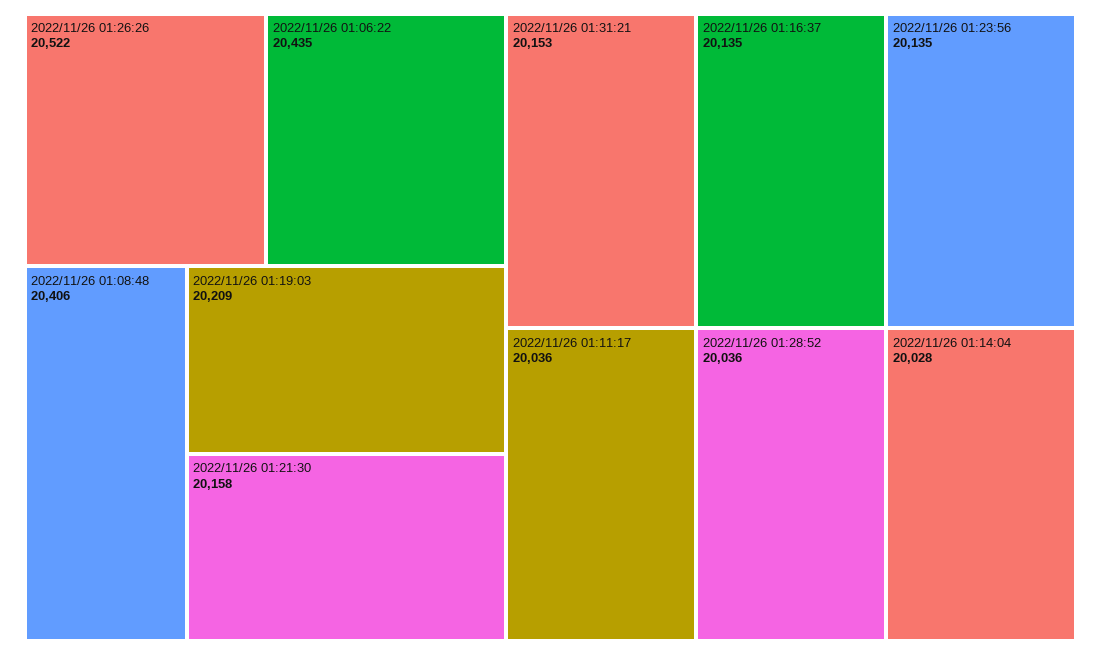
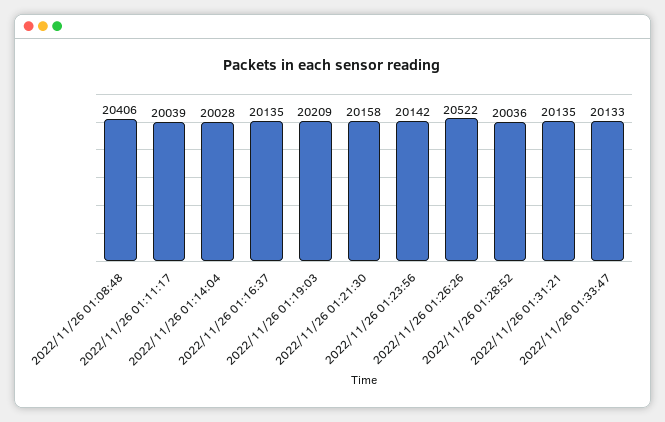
2022/11/26 01:06:22: 20435 -> none
2022/11/26 01:31:21: 20153 -> 20135
2022/11/26 01:23:56: 20135 -> 20142
2022/11/26 01:11:17: 20036 -> 20039
2022/11/26 01:33:47: none -> 20133

